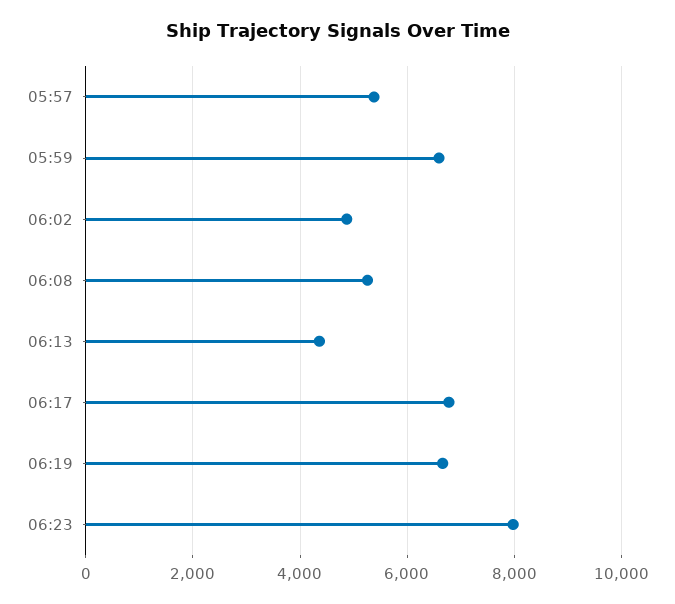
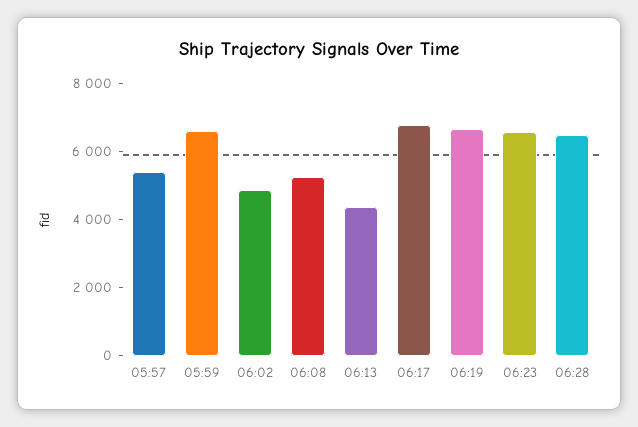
06:23: 8000 -> 6500
06:28: none -> 6500

